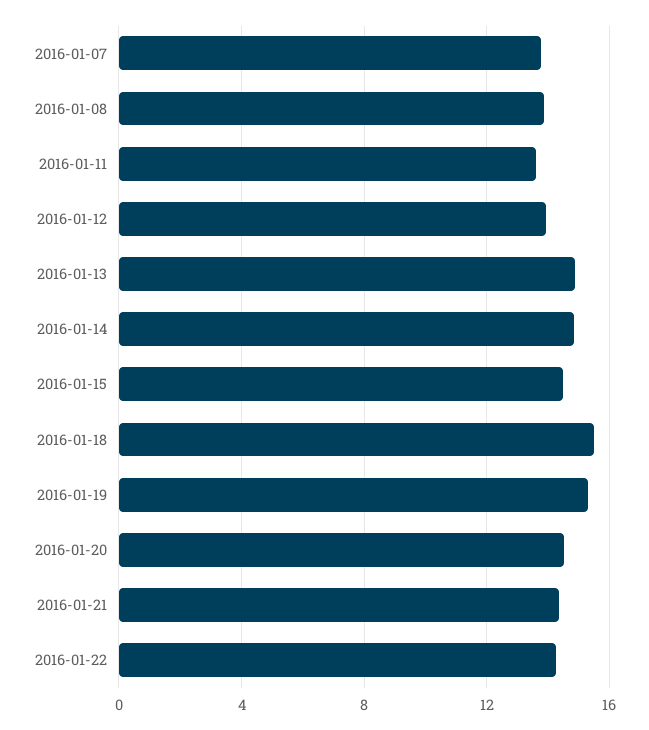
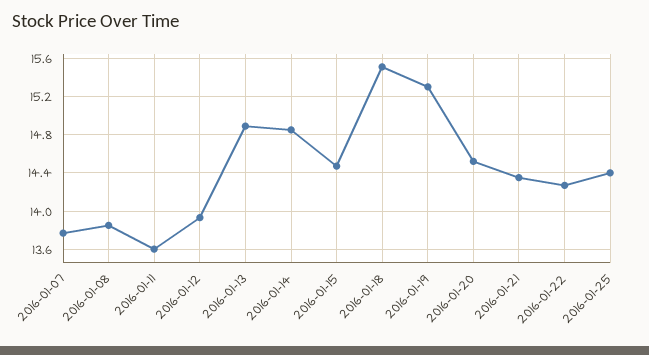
2016-01-25: none -> 14.4

